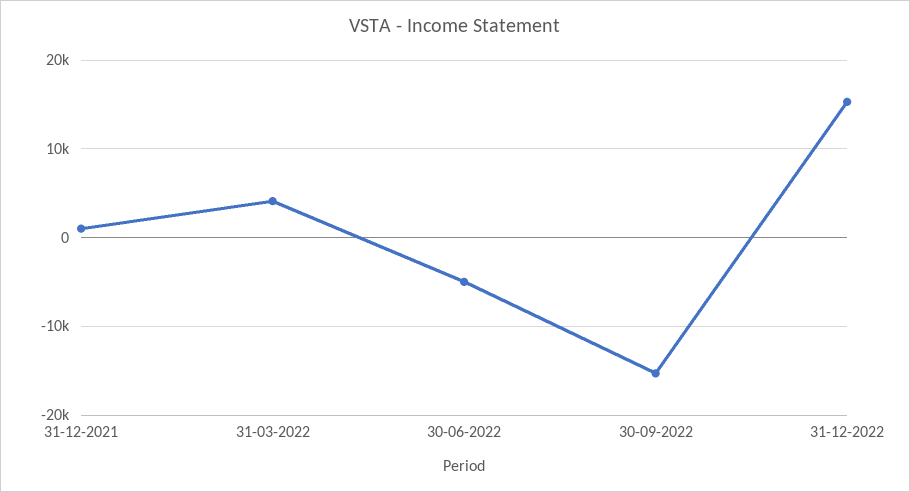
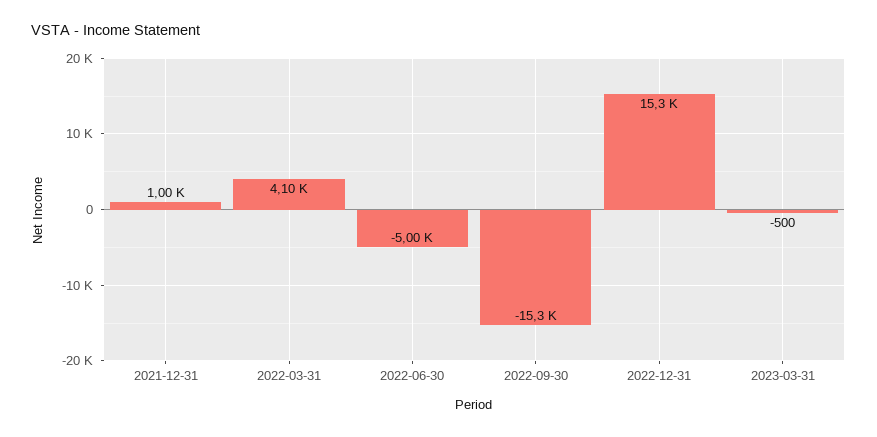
2023-03-31: none -> -500

